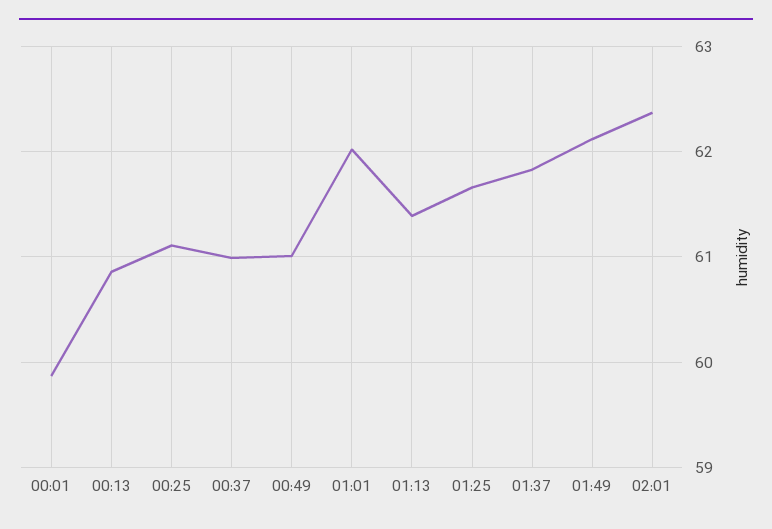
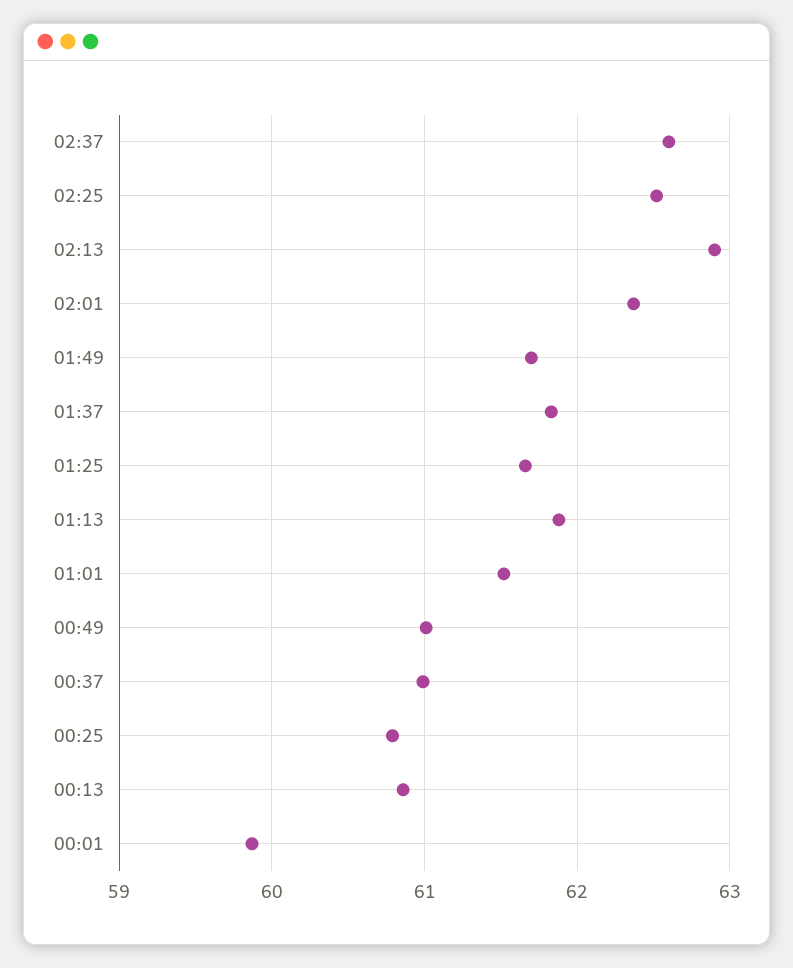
00:25: 61.1 -> 60.8
01:01: 62 -> 61.5
01:13: 61.4 -> 61.9
01:49: 62.1 -> 61.7
02:37: none -> 62.6
02:25: none -> 62.5
02:13: none -> 62.9

